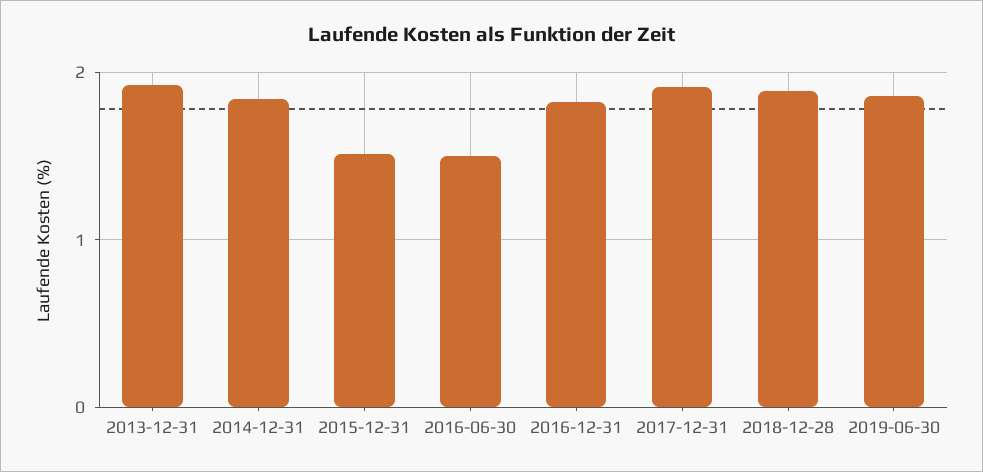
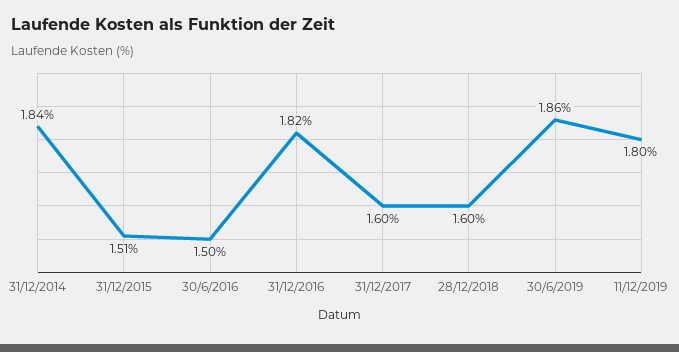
2013-12-31: 1.9 -> none
2017-12-31: 1.9 -> 1.6
2018-12-28: 1.9 -> 1.6
11/12/2019: none -> 1.8

